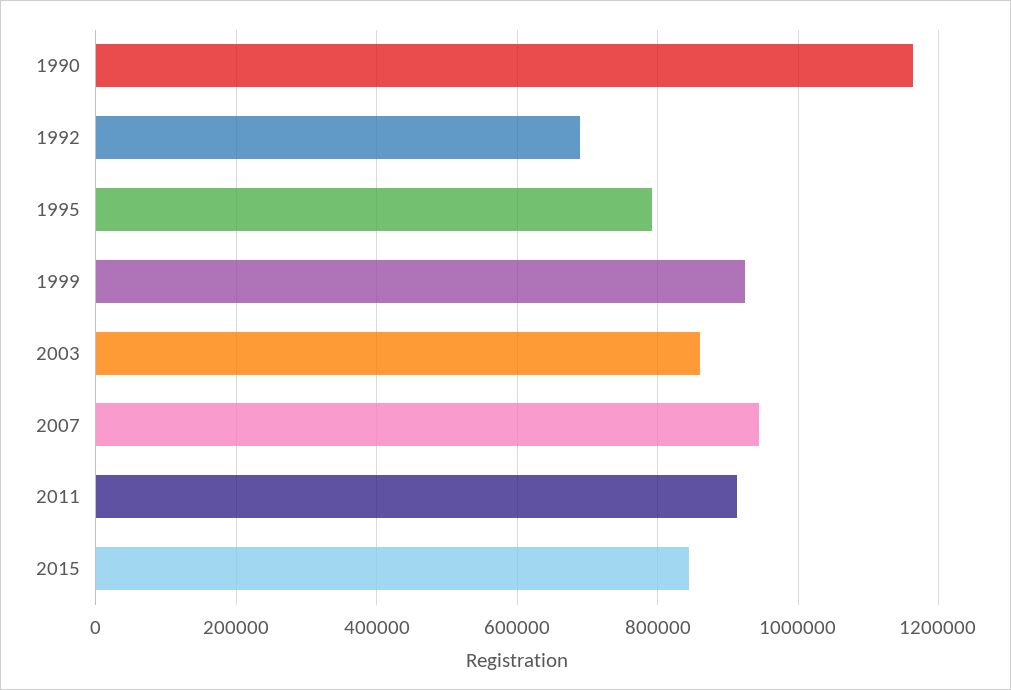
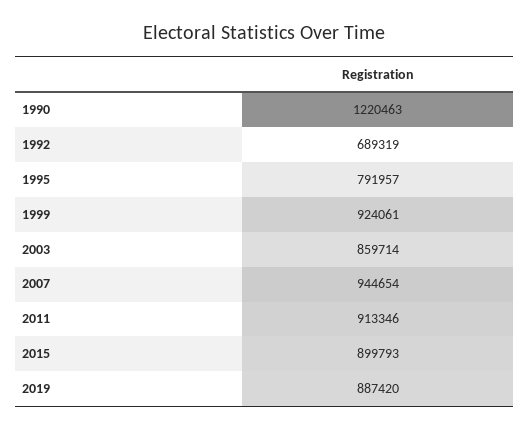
1990: 1160000 -> 1220463
2015: 840000 -> 899793
2019: none -> 887420

